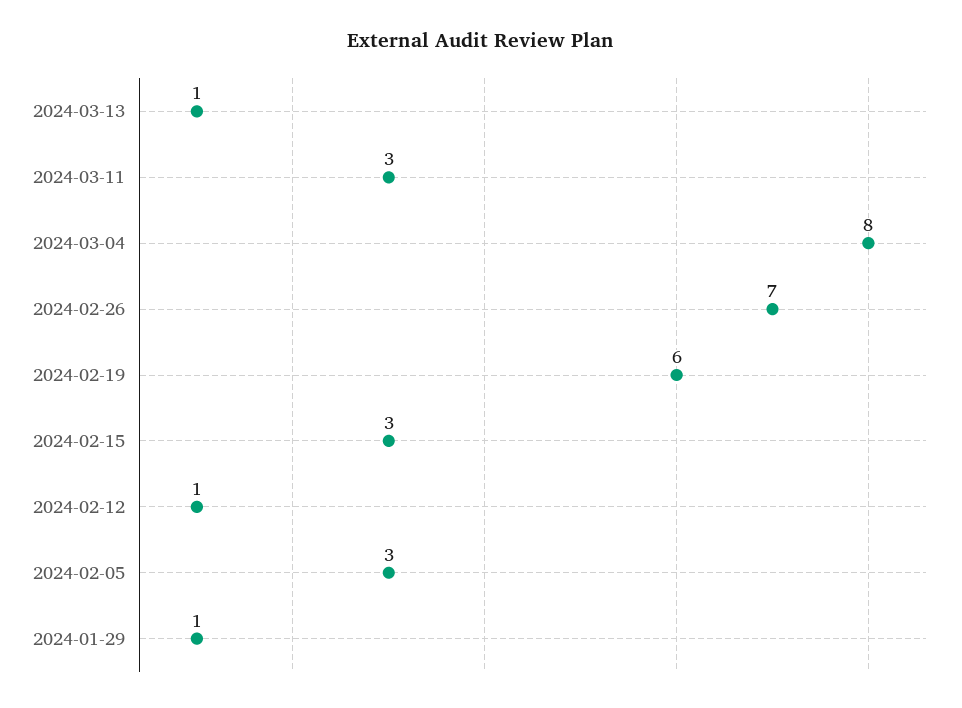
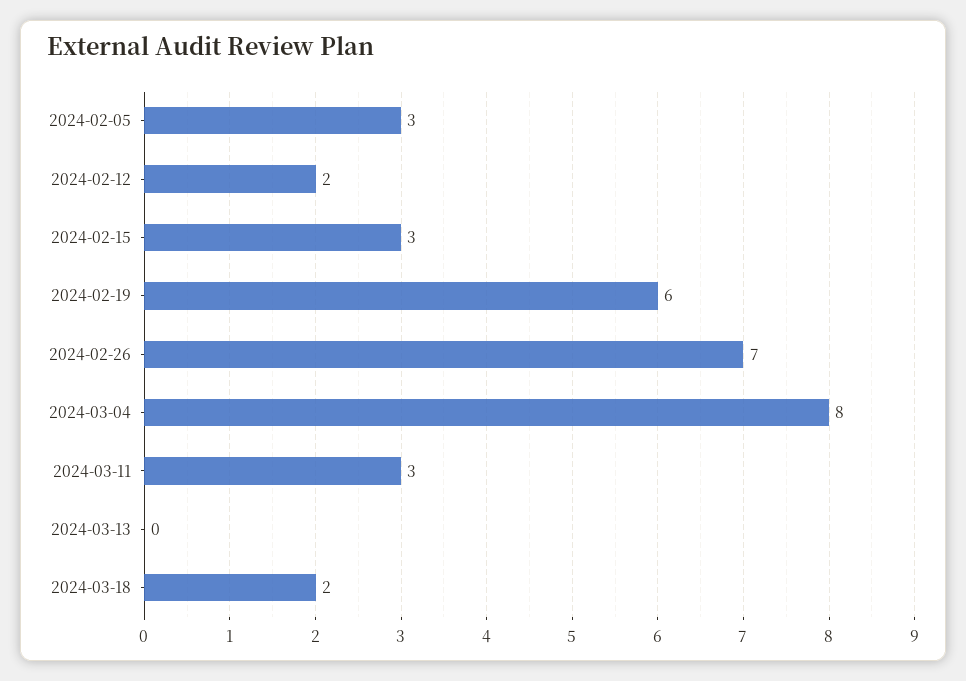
2024-03-13: 1 -> 0
2024-02-12: 1 -> 2
2024-01-29: 1 -> none
2024-03-18: none -> 2

